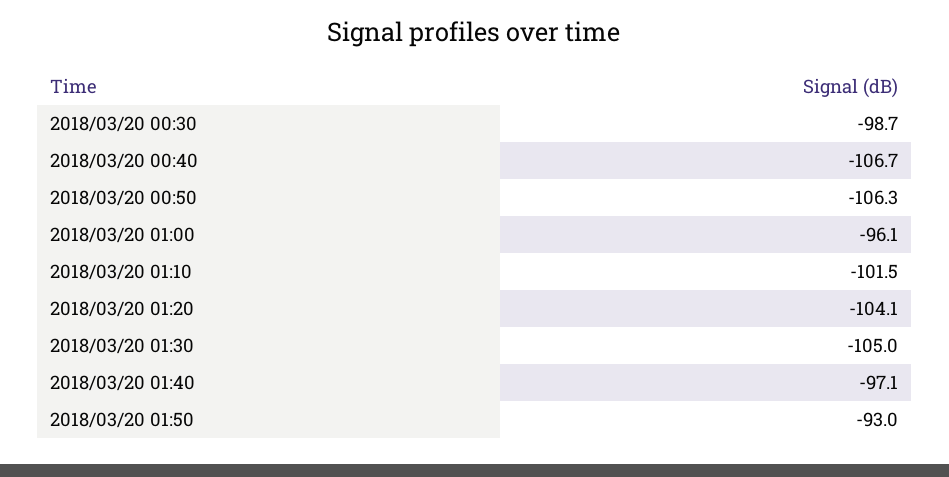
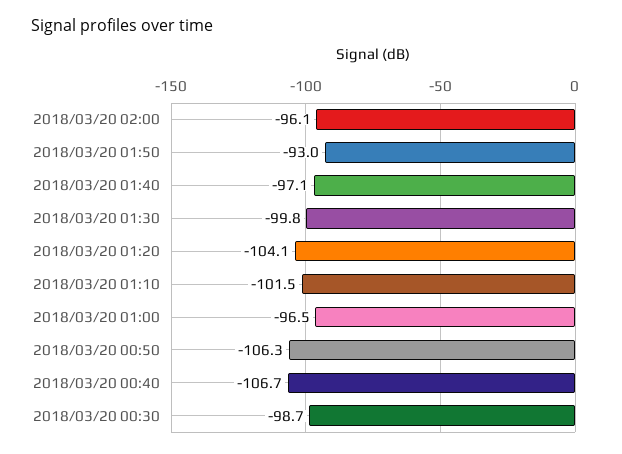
2018/03/20 01:00: -96.1 -> -96.5
2018/03/20 01:30: -105 -> -99.8
2018/03/20 02:00: none -> -96.1

